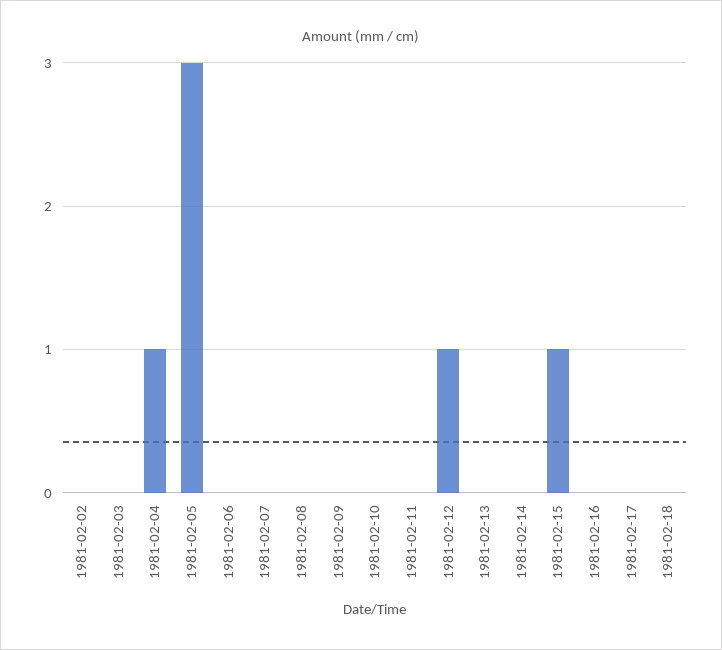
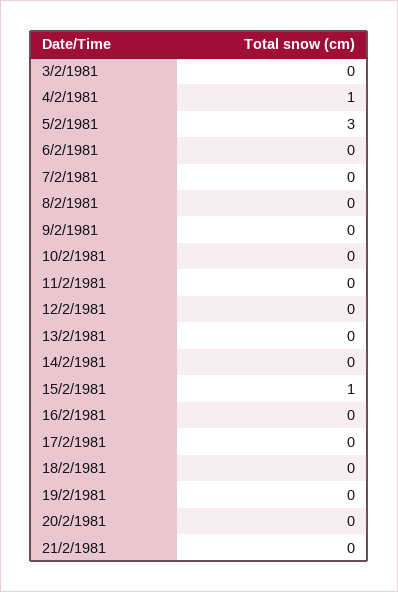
1981-02-02: 0 -> none
1981-02-12: 1 -> 0
19/2/1981: none -> 0
20/2/1981: none -> 0
21/2/1981: none -> 0

